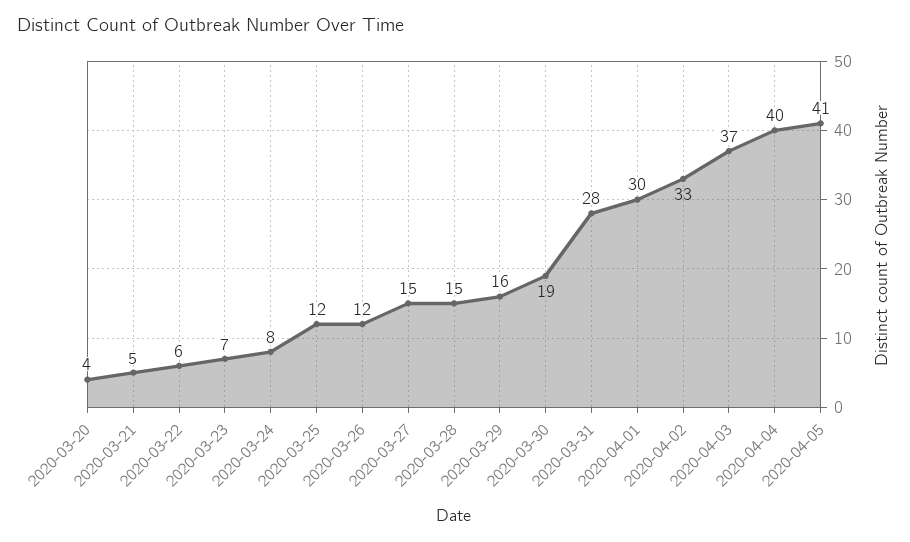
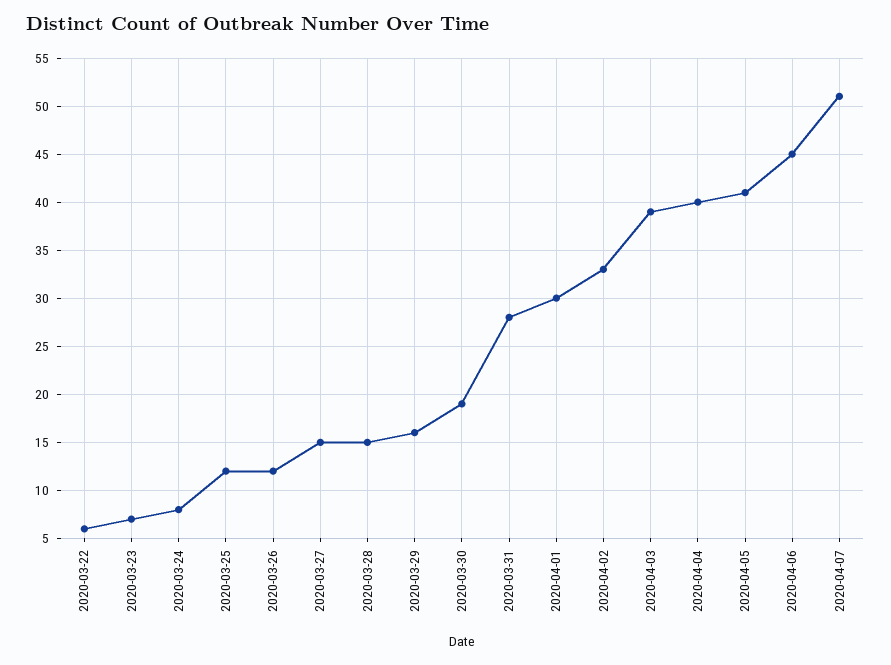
2020-03-20: 4 -> none
2020-03-21: 5 -> none
2020-04-03: 37 -> 39
2020-04-06: none -> 45
2020-04-07: none -> 51

